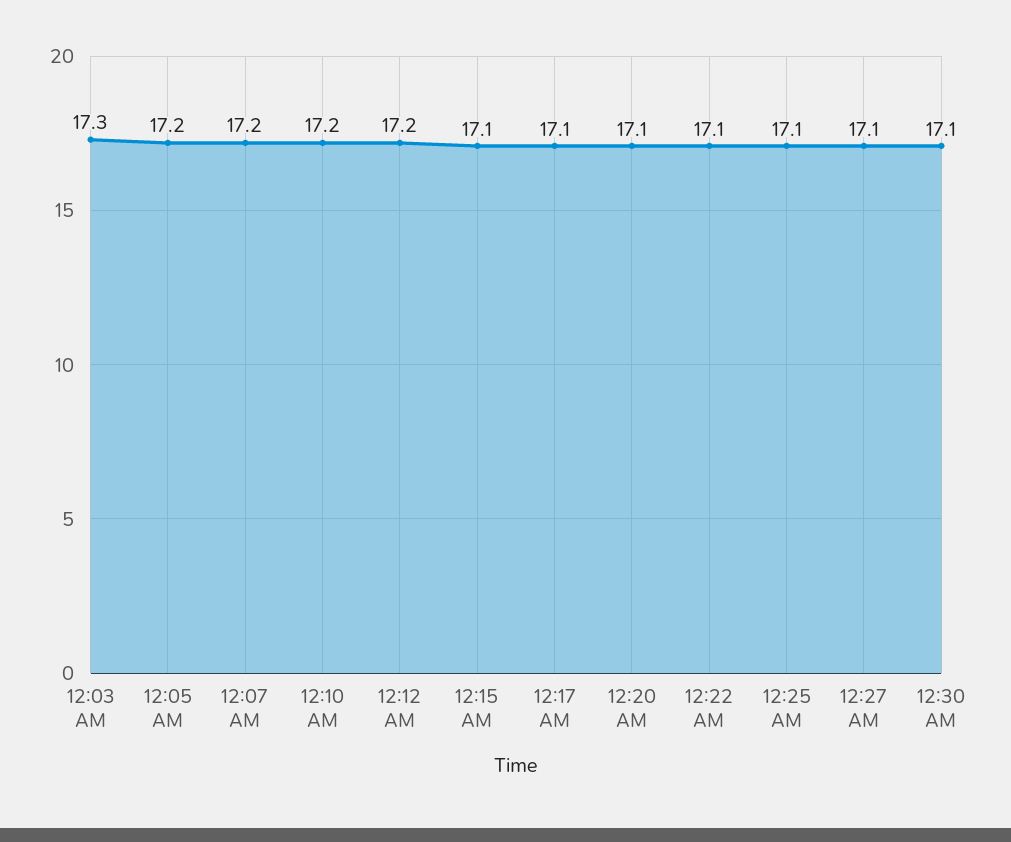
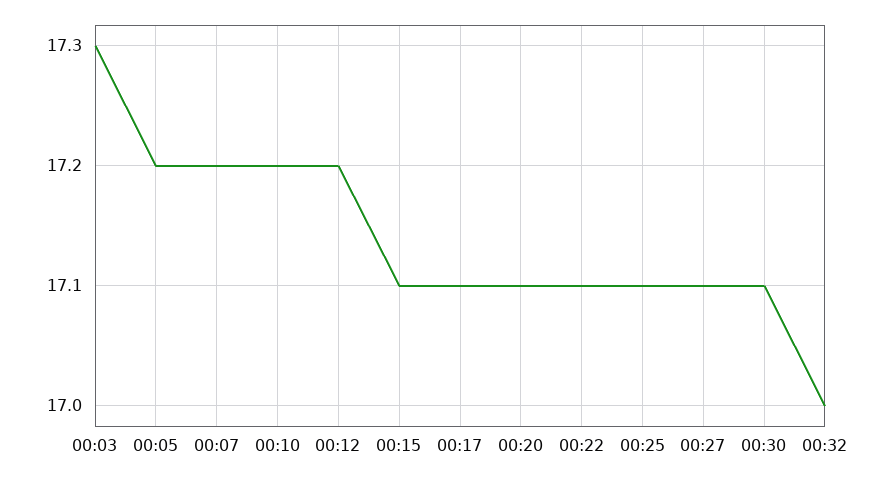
00:32: none -> 17

